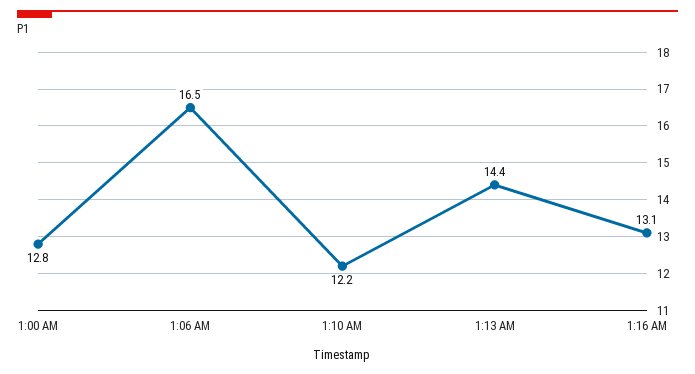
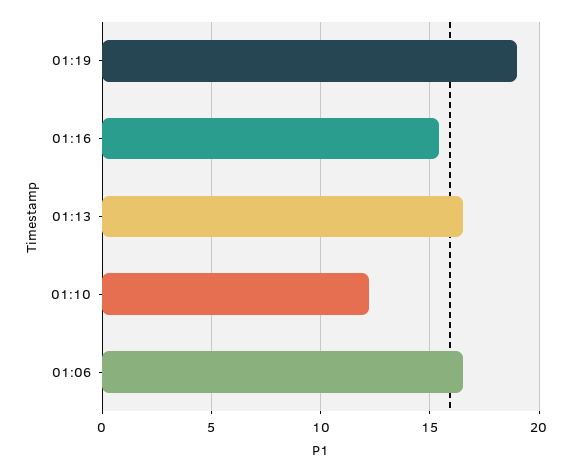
1:00 AM: 12.8 -> none
1:13 AM: 14.4 -> 16.5
1:16 AM: 13.1 -> 15.5
01:19: none -> 19

